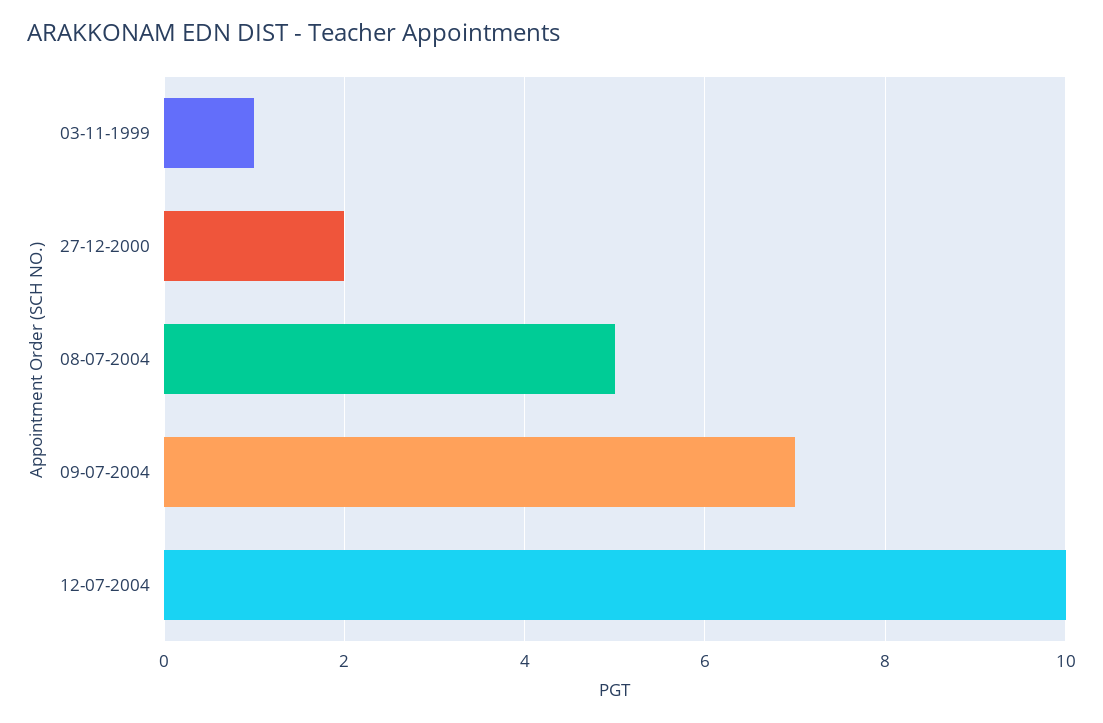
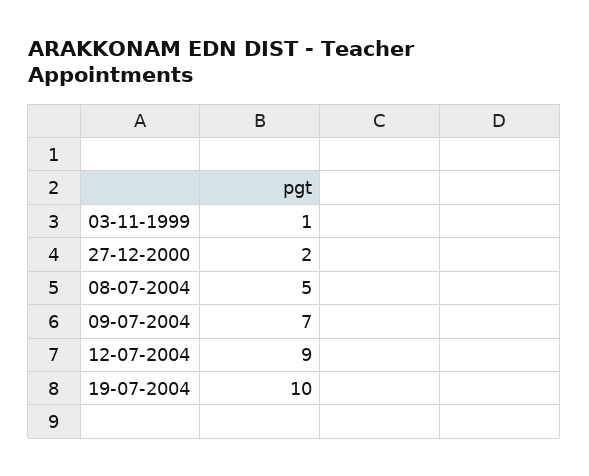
12-07-2004: 10 -> 9
19-07-2004: none -> 10

